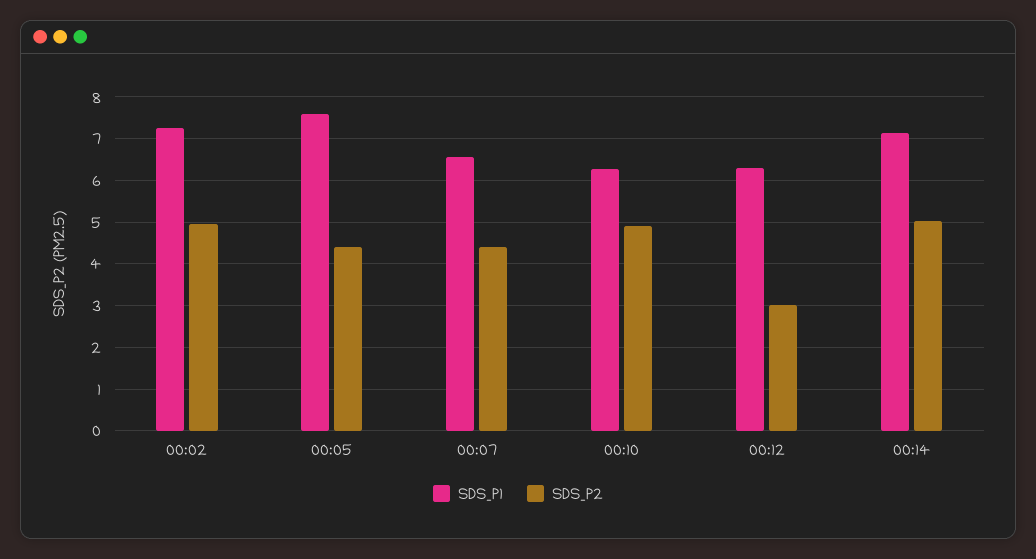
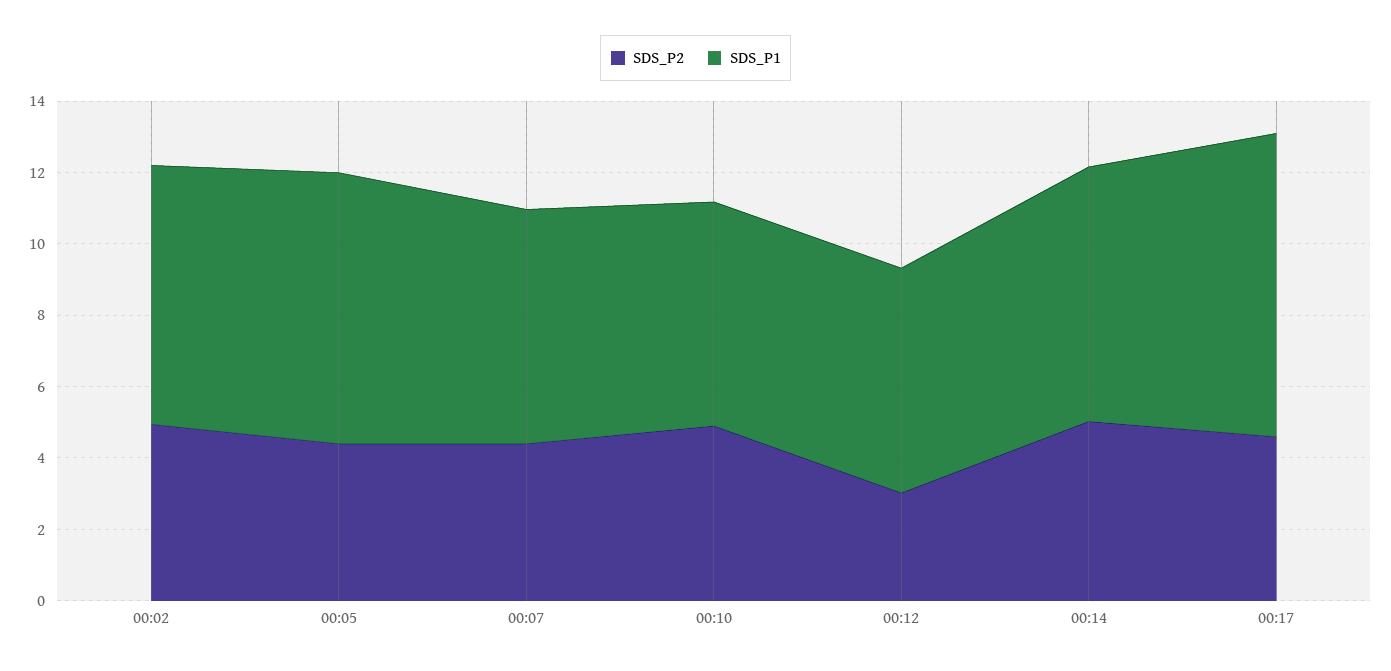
SDS_P2, 00:17: none -> 4.5
SDS_P1, 00:17: none -> 8.5

